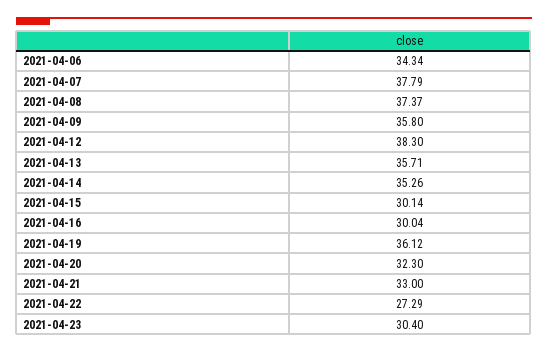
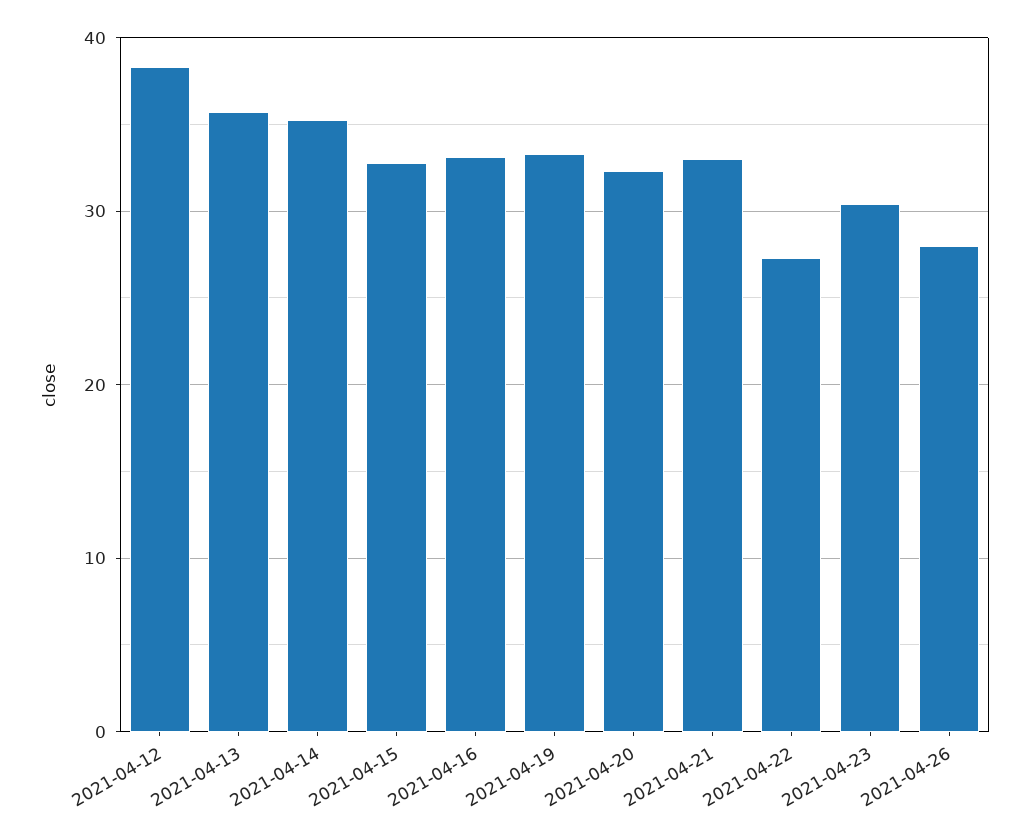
2021-04-06: 34.34 -> none
2021-04-07: 37.79 -> none
2021-04-08: 37.37 -> none
2021-04-09: 35.8 -> none
2021-04-15: 30.14 -> 33
2021-04-16: 30.04 -> 33
2021-04-19: 36.12 -> 33
2021-04-26: none -> 28

